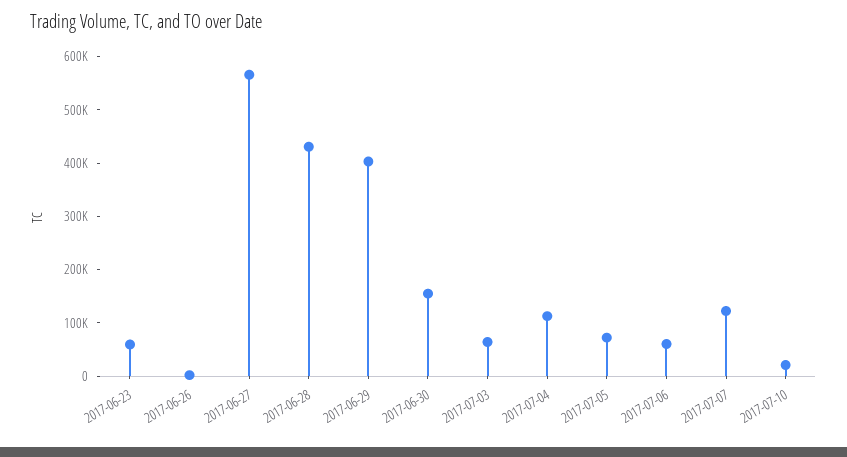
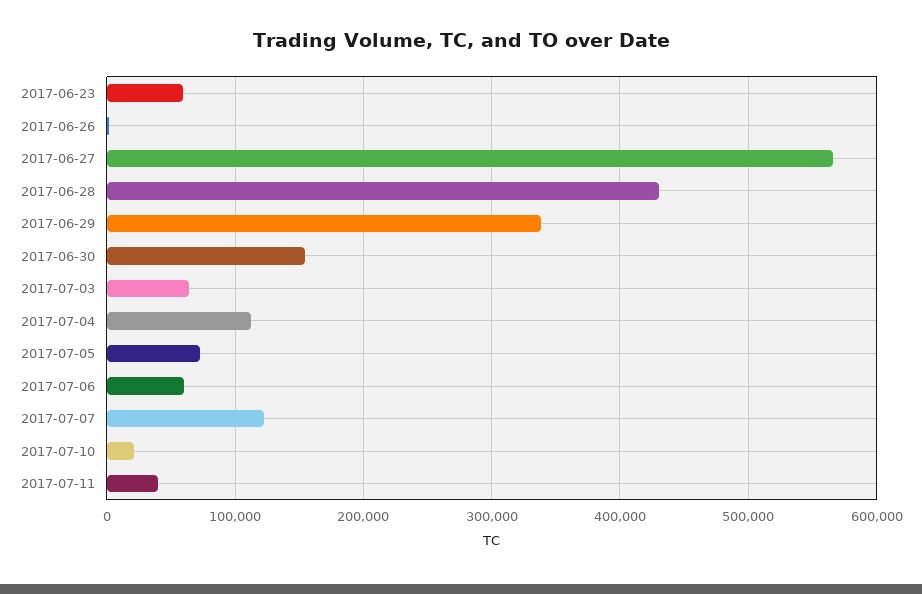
2017-06-29: 400000 -> 340000
2017-07-11: none -> 40000

